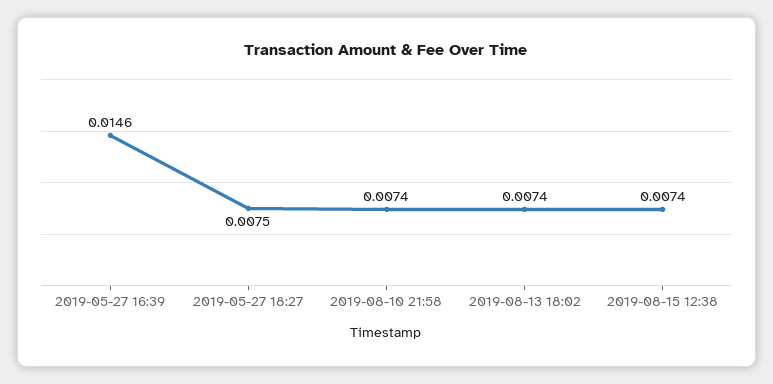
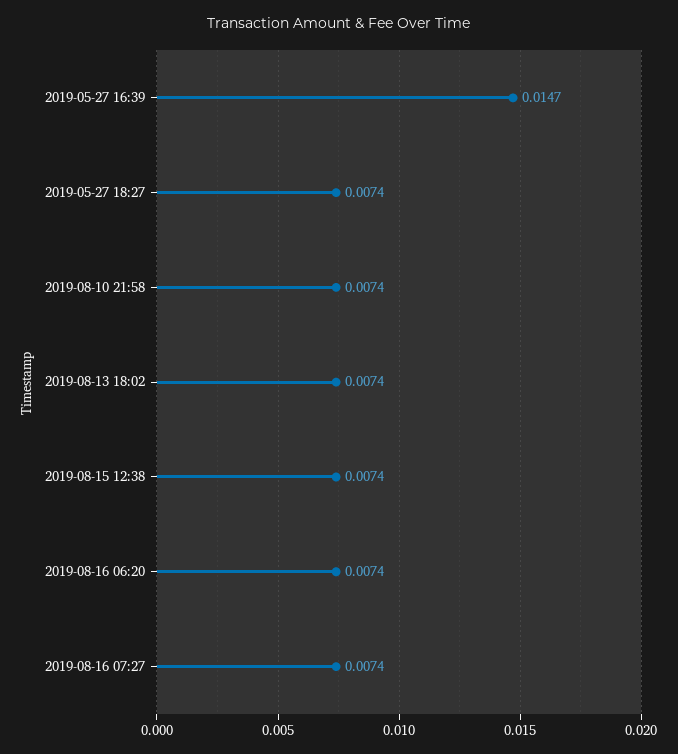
2019-05-27 16:39: 0.0146 -> 0.0147
2019-05-27 18:27: 0.0075 -> 0.0074
2019-08-16 06:20: none -> 0.0074
2019-08-16 07:27: none -> 0.0074

